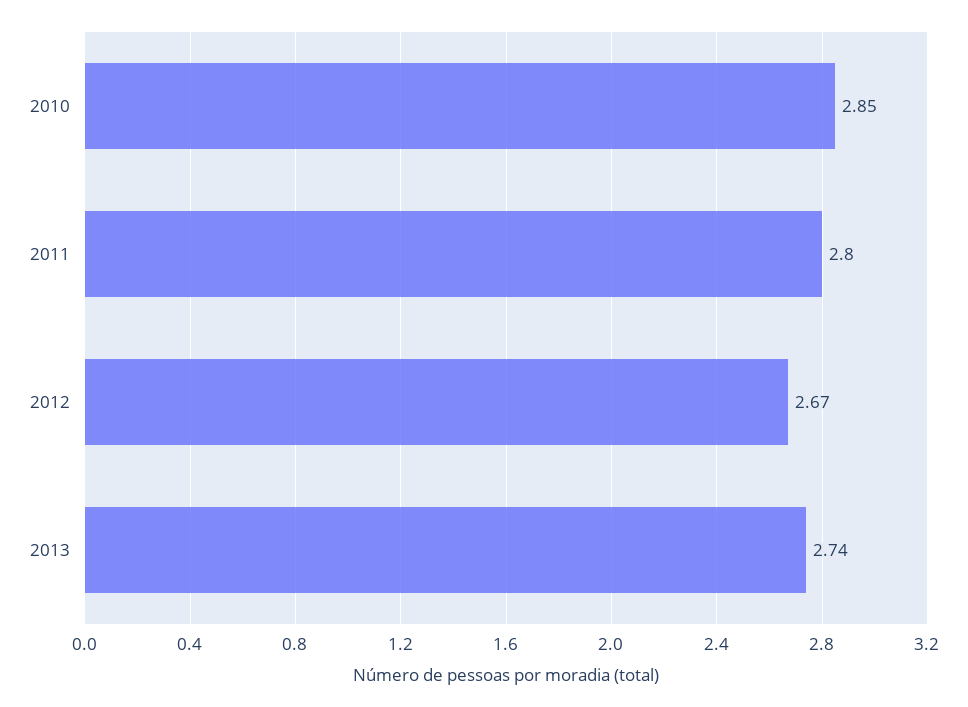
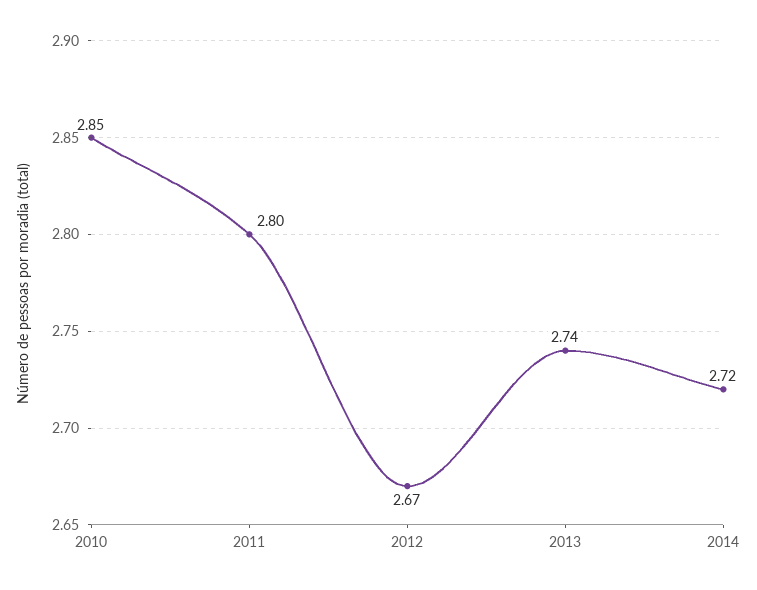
2014: none -> 2.72

